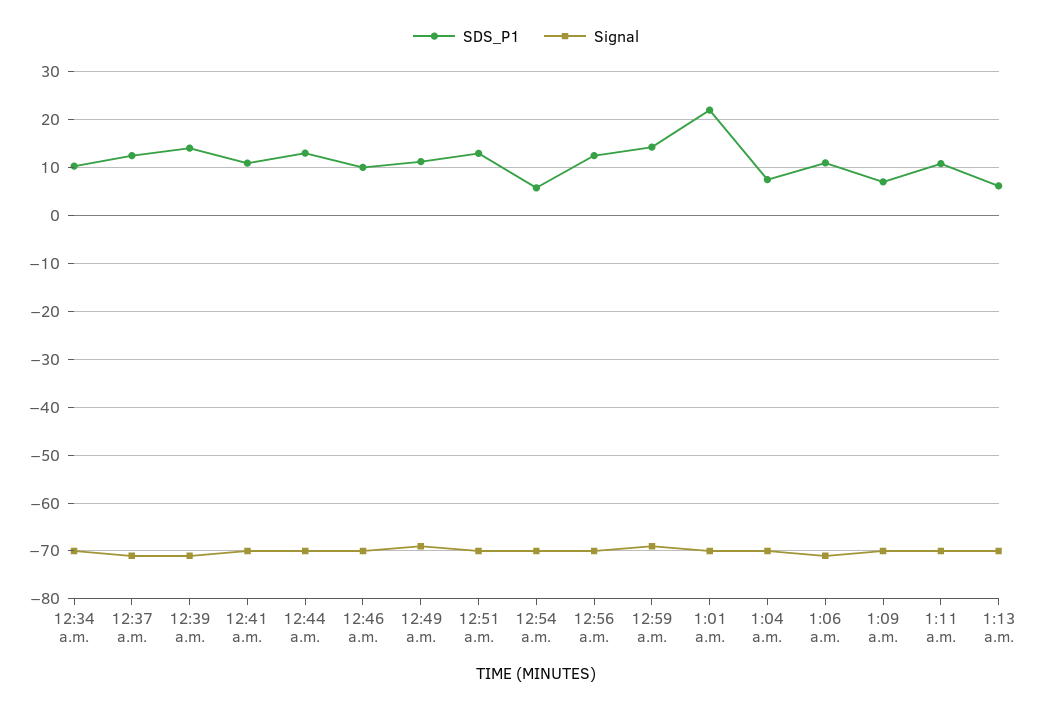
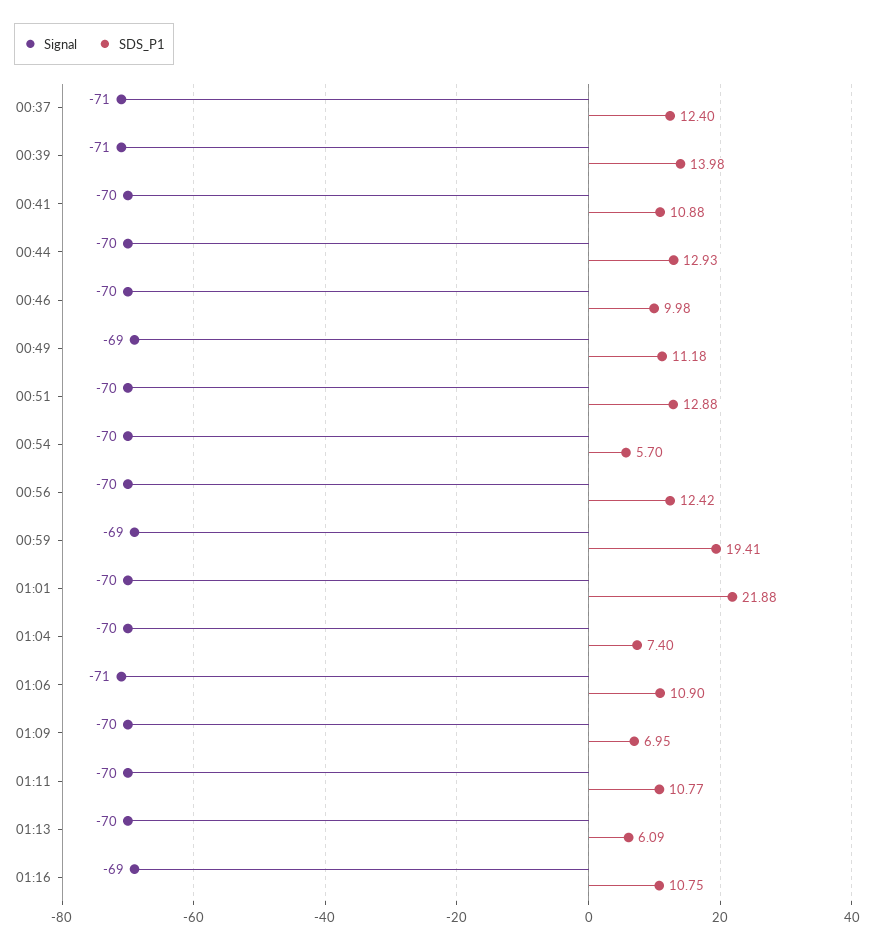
SDS_P1, 12:34 a.m.: 10 -> none
Signal, 12:34 a.m.: -70 -> none
SDS_P1, 12:59 a.m.: 14 -> 19.41
Signal, 01:16: none -> -69
SDS_P1, 01:16: none -> 10.75

